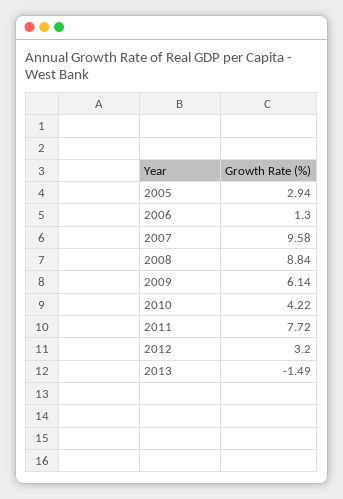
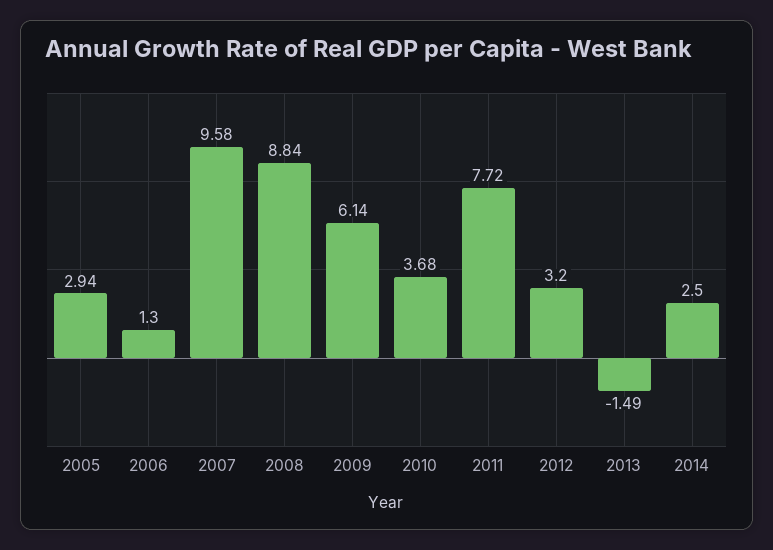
2010: 4.22 -> 3.68
2014: none -> 2.5

